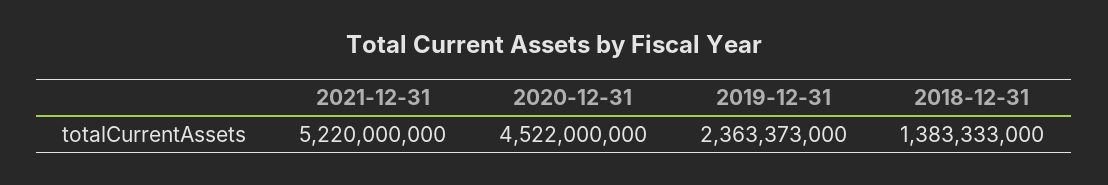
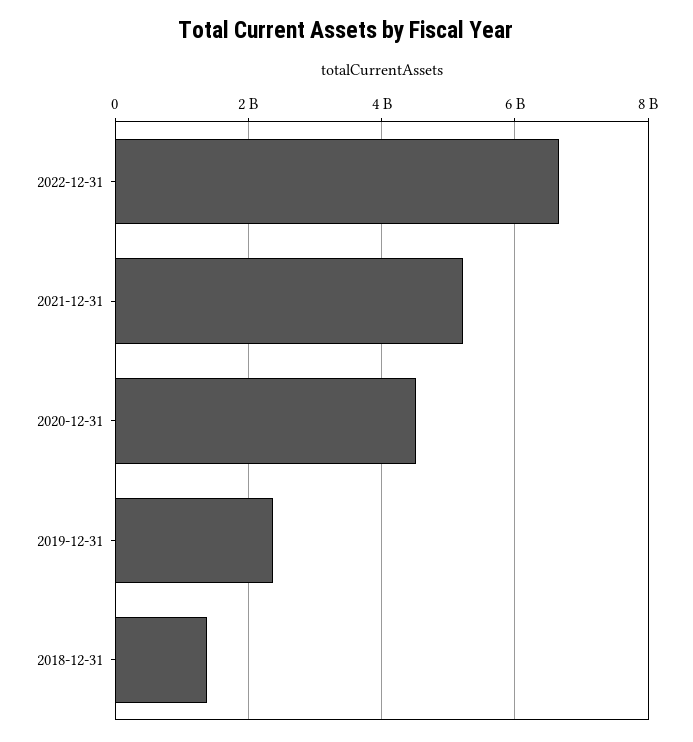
2022-12-31: none -> 6600000000

